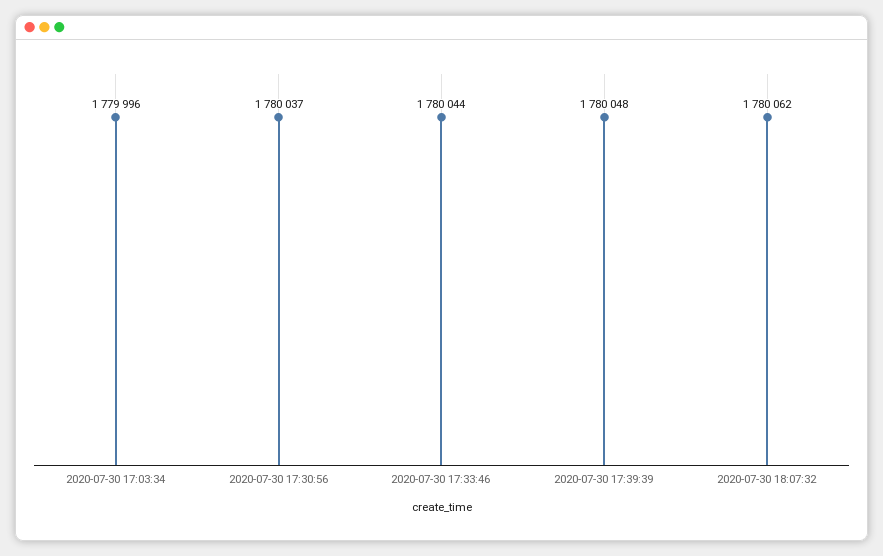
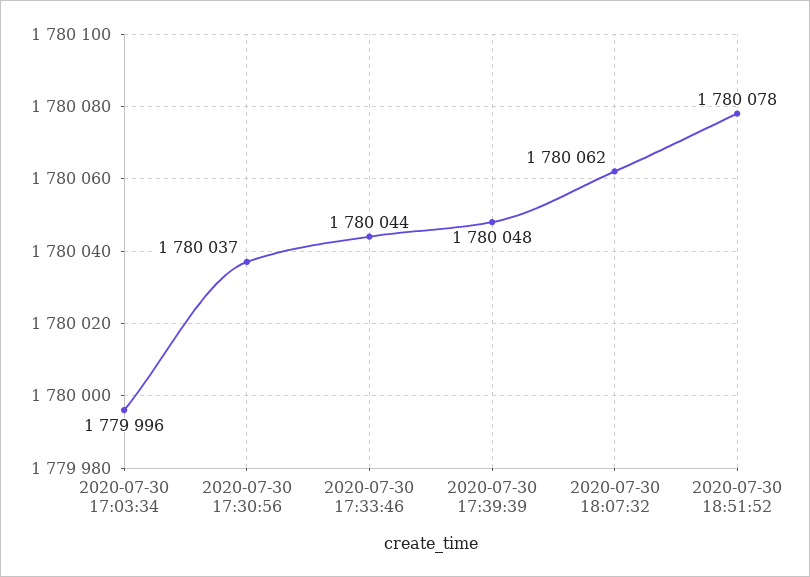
2020-07-30 18:51:52: none -> 1780078

